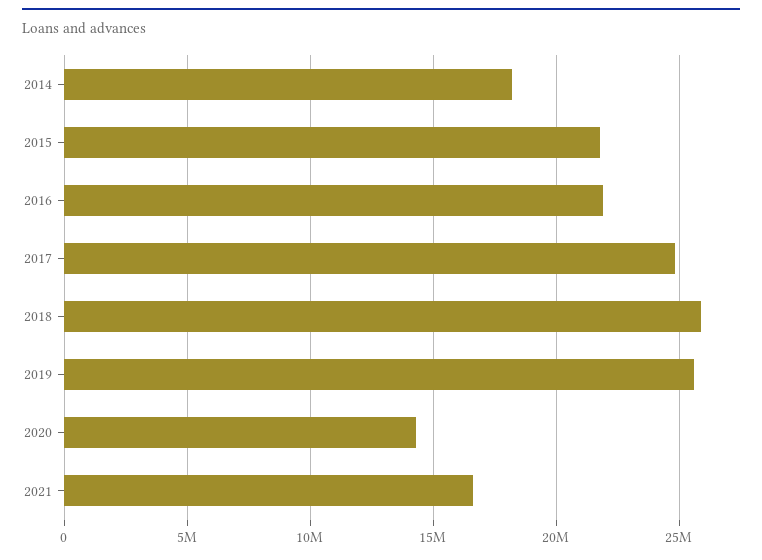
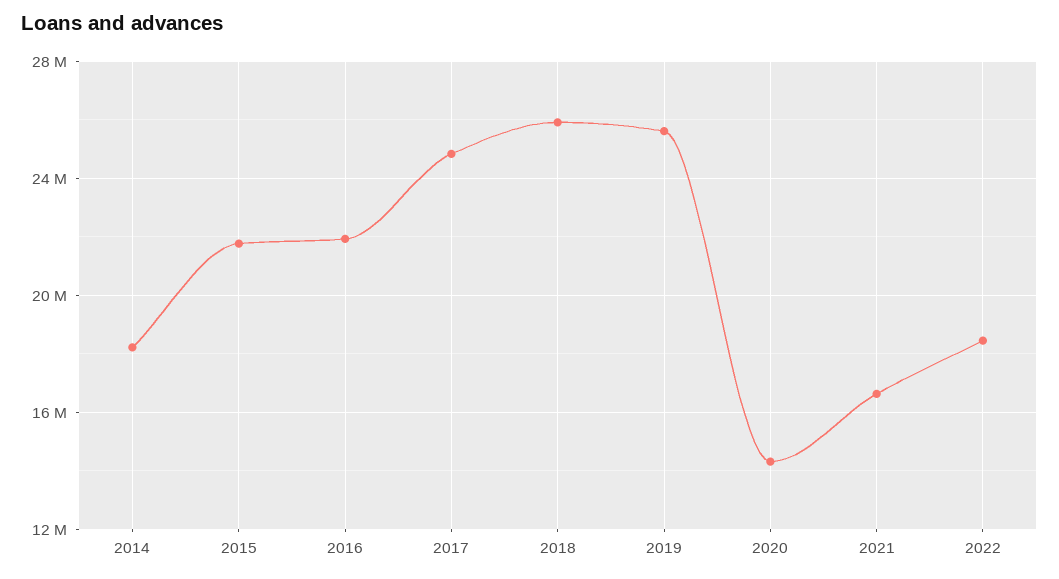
2022: none -> 18500000

